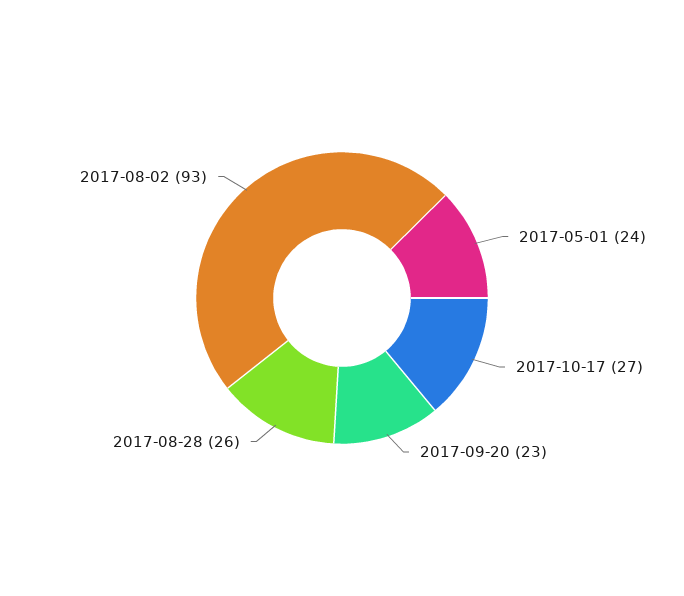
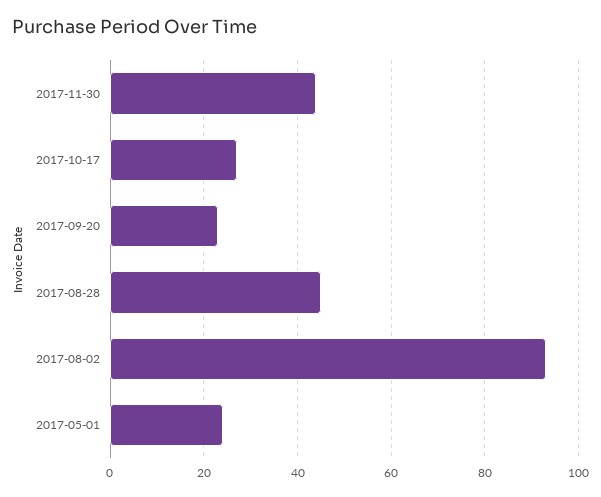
2017-08-28: 26 -> 45
2017-11-30: none -> 45

